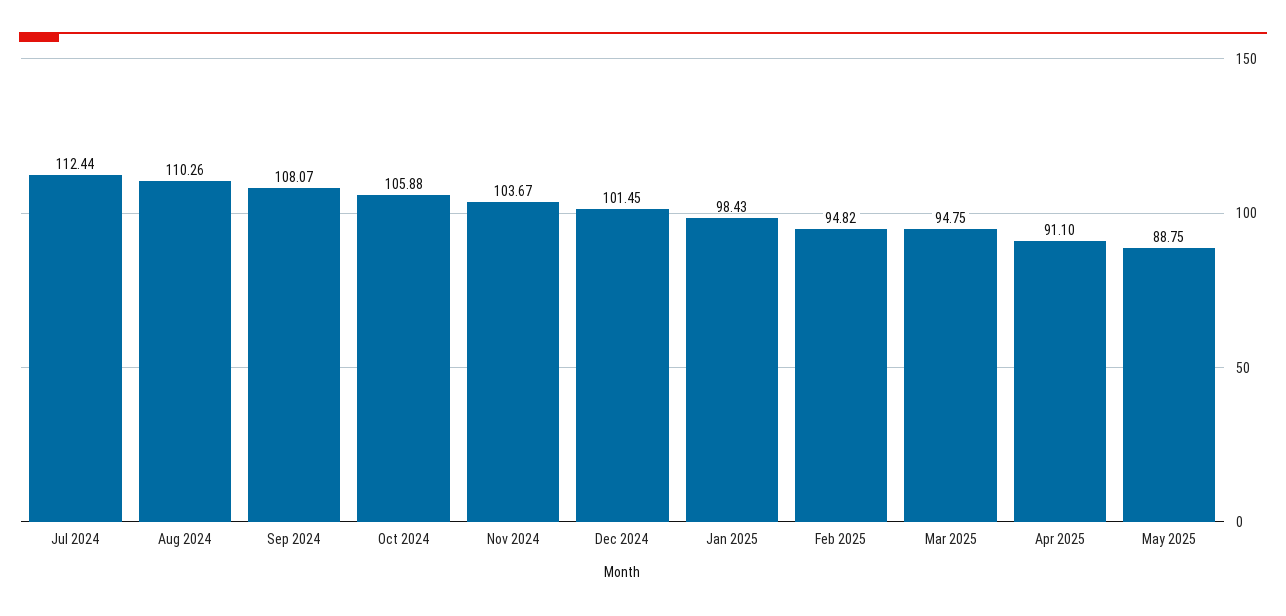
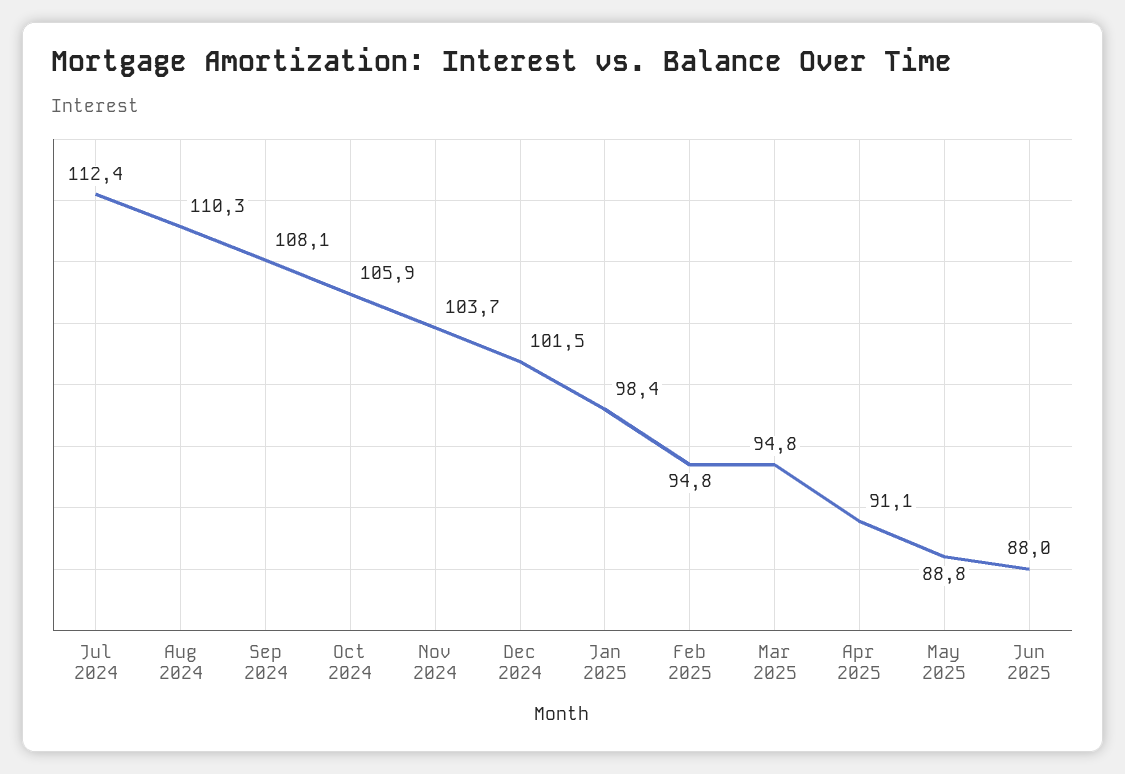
Jun 2025: none -> 88

